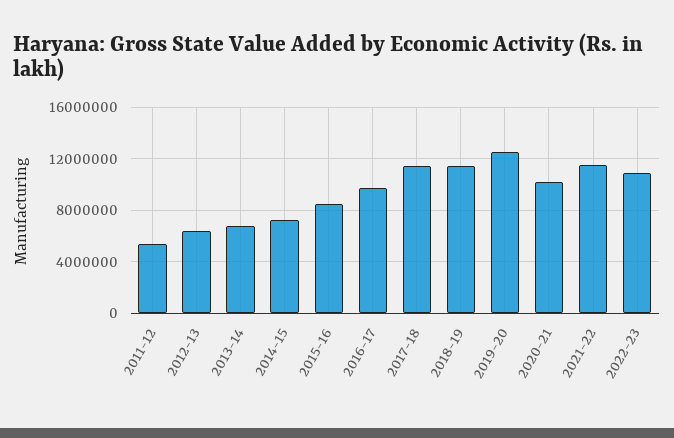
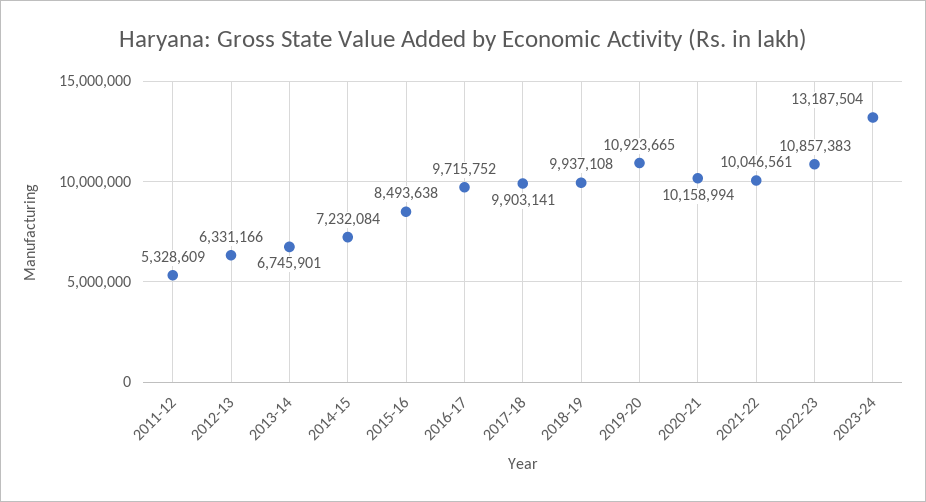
2017-18: 11500000 -> 9903141
2018-19: 11500000 -> 9937108
2019-20: 12500000 -> 10923665
2021-22: 11500000 -> 10046561
2023-24: none -> 13187504

